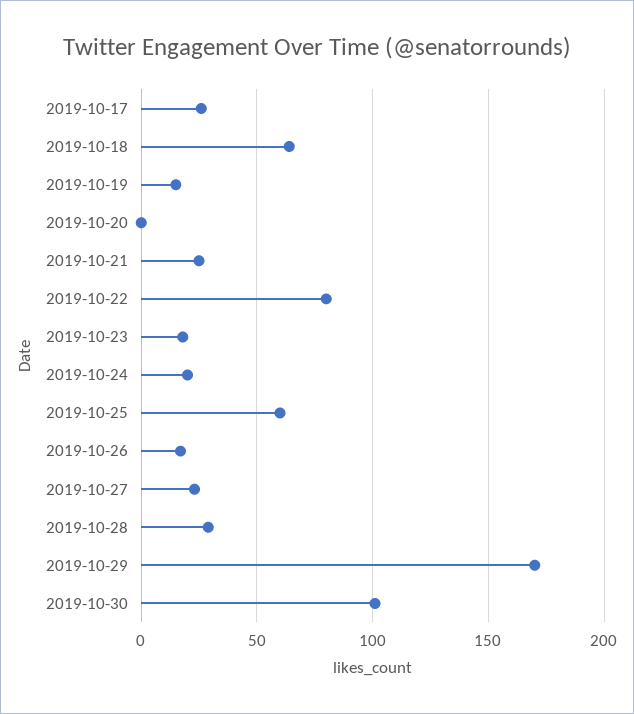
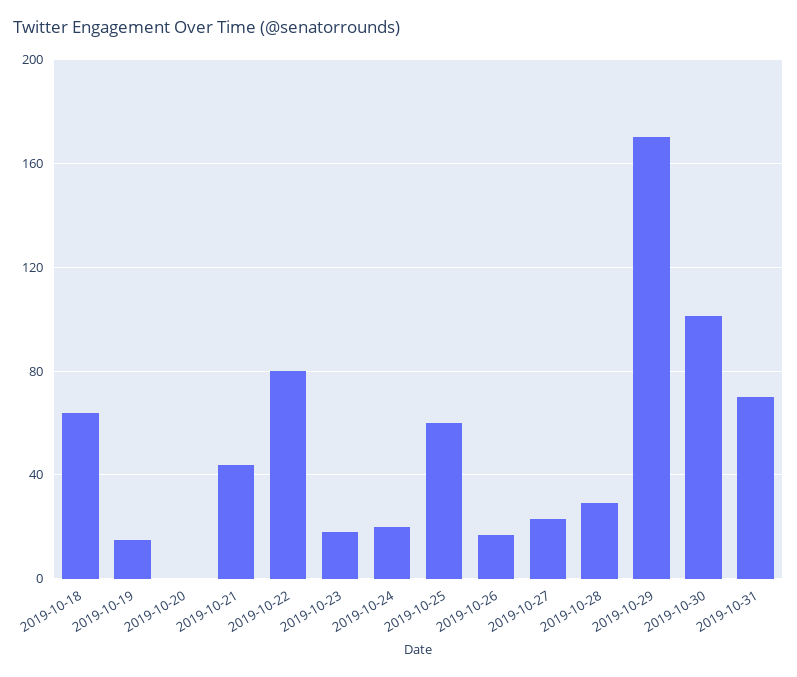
2019-10-17: 25 -> none
2019-10-21: 25 -> 45
2019-10-31: none -> 70

